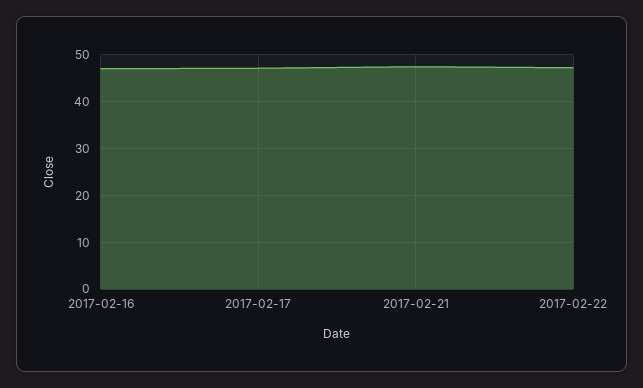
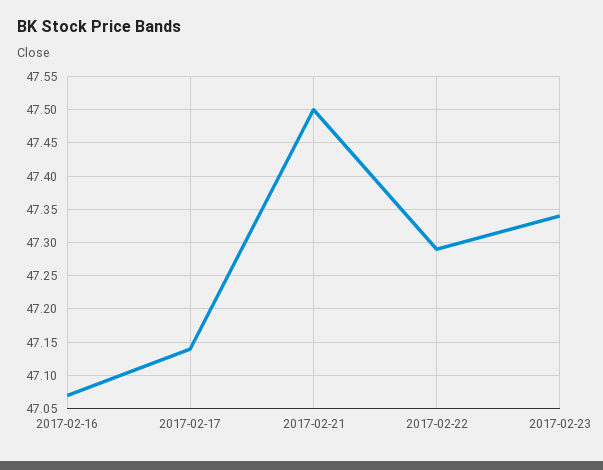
2017-02-23: none -> 47.34

